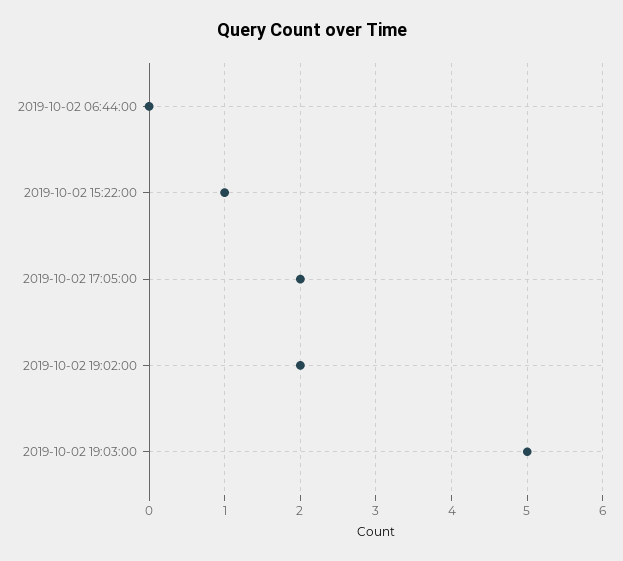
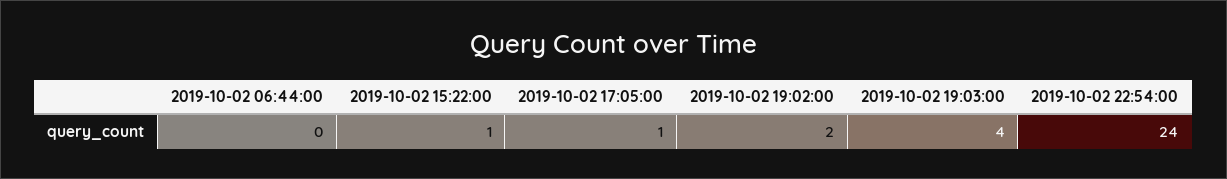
2019-10-02 17:05:00: 2 -> 1
2019-10-02 19:03:00: 5 -> 4
2019-10-02 22:54:00: none -> 24

